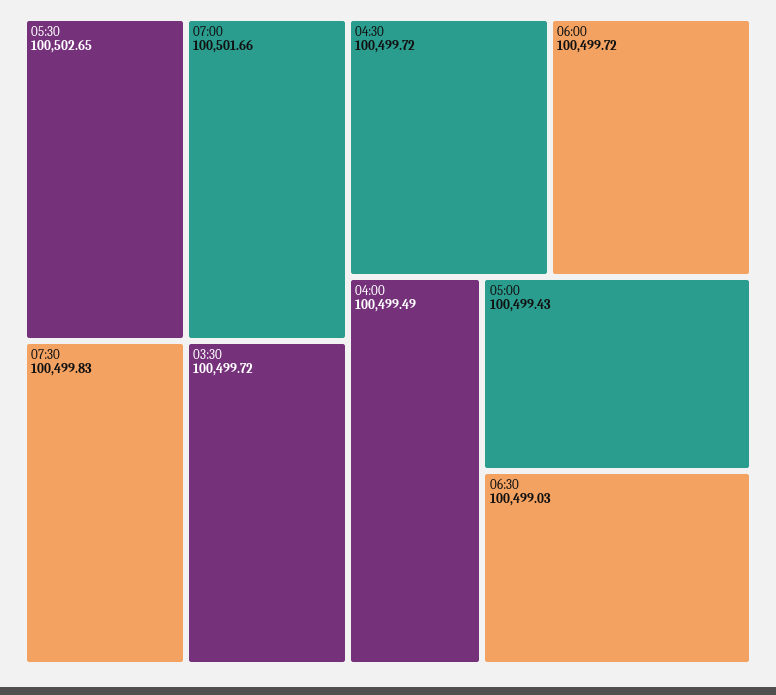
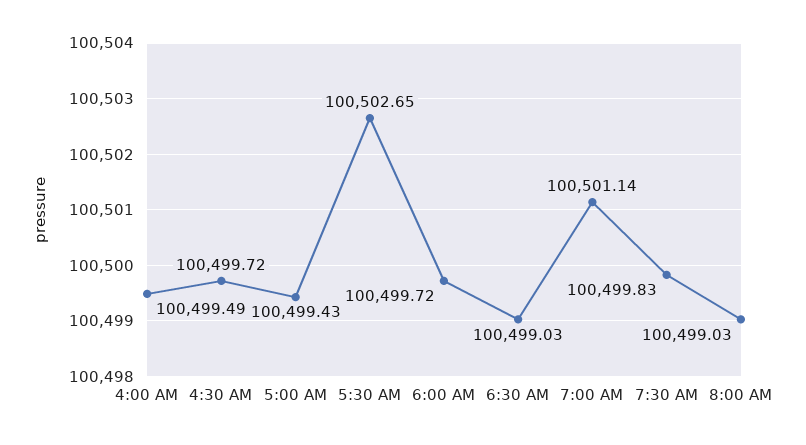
07:00: 100501.66 -> 100501.14
03:30: 100499.72 -> none
8:00 AM: none -> 100499.03

